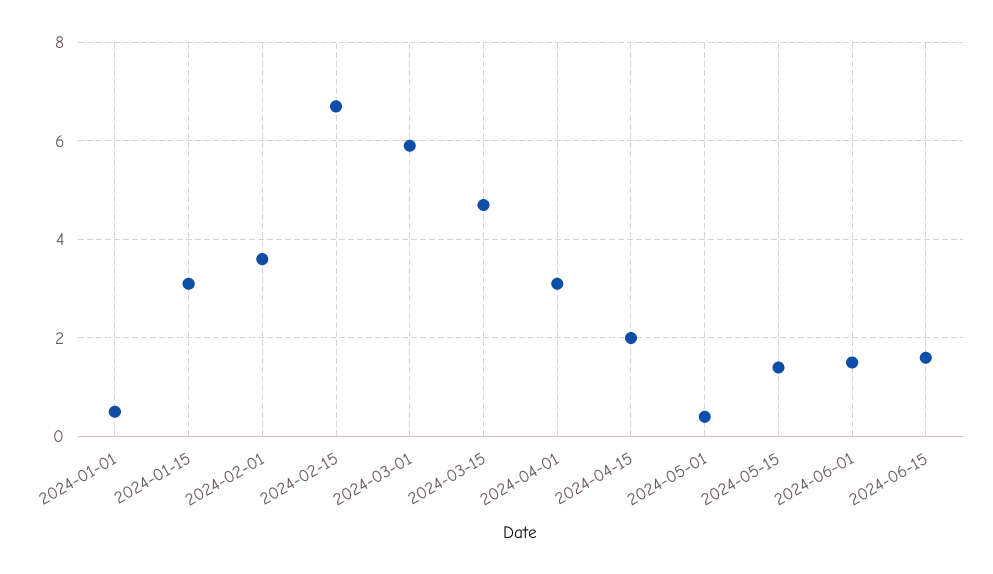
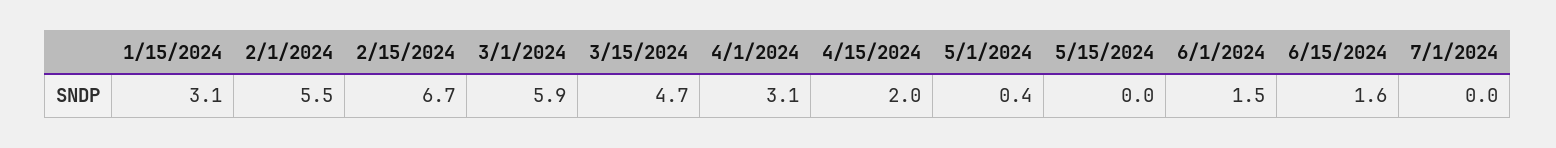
2024-01-01: 0.5 -> none
2024-02-01: 3.5 -> 5.5
2024-05-15: 1.5 -> 0
7/1/2024: none -> 0

